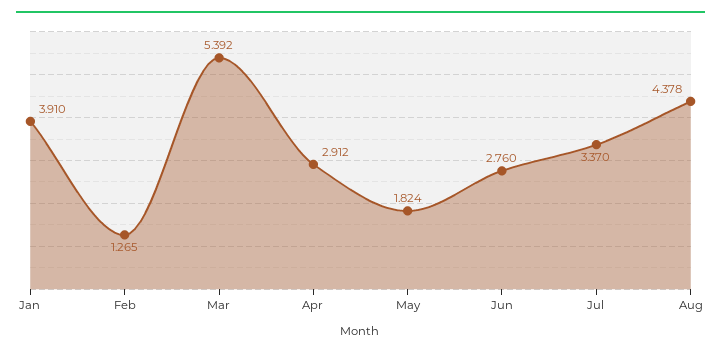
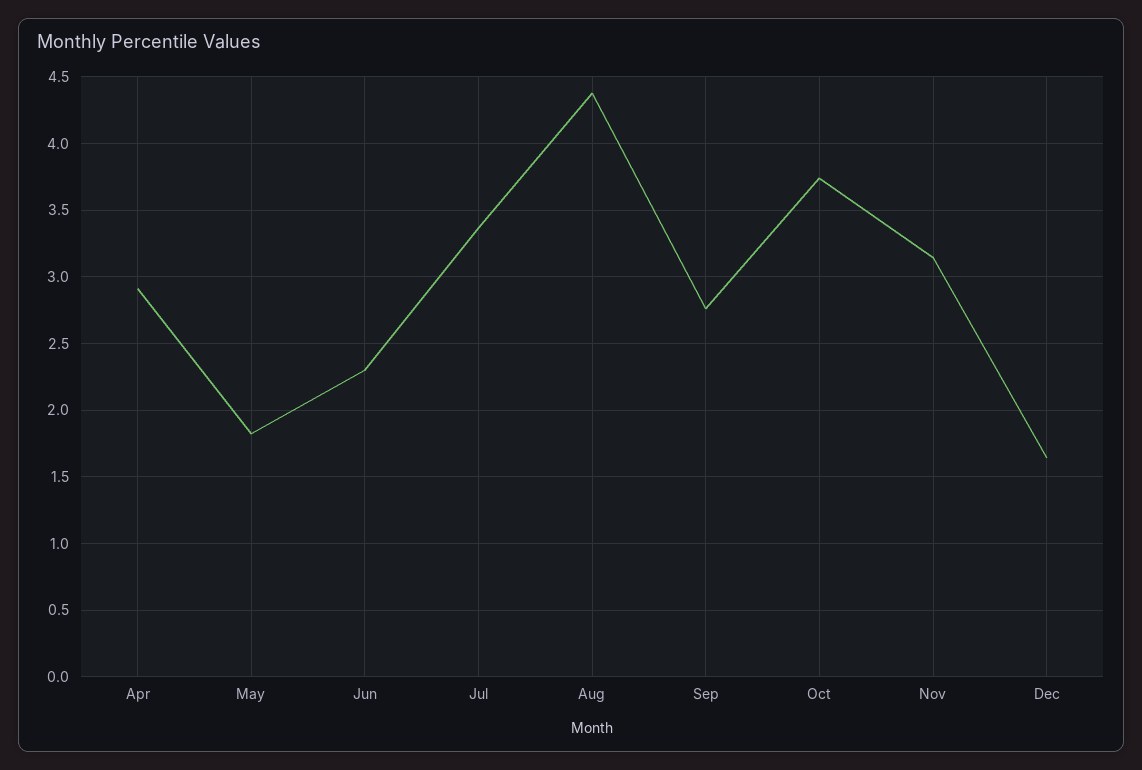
Jan: 3.91 -> none
Feb: 1.265 -> none
Mar: 5.392 -> none
Jun: 2.76 -> 2.3
Sep: none -> 2.75
Oct: none -> 3.75
Nov: none -> 3.15
Dec: none -> 1.65

